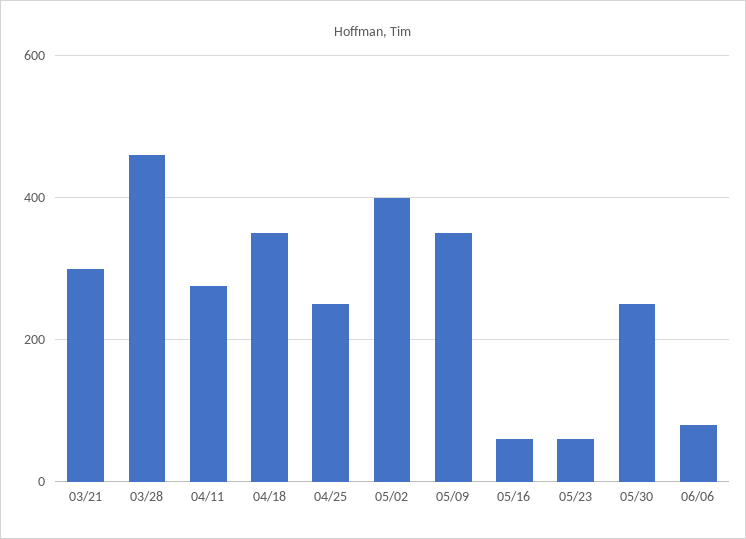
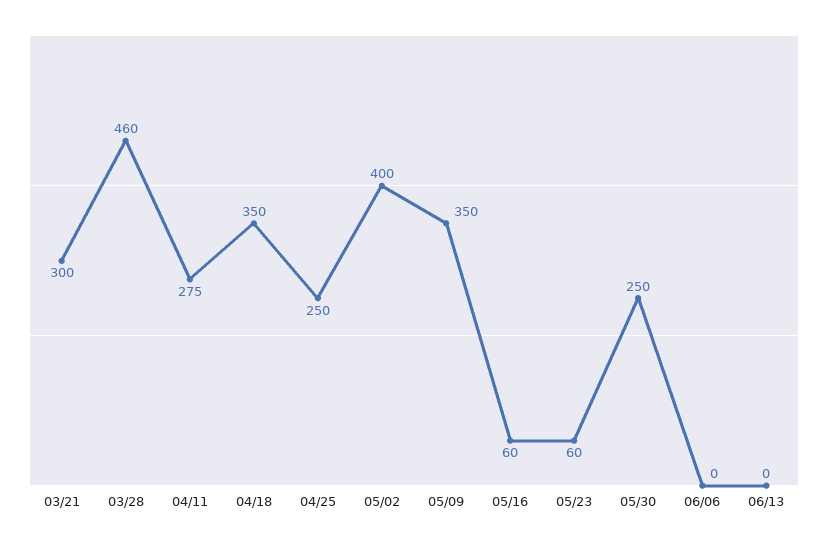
06/06: 80 -> 0
06/13: none -> 0

